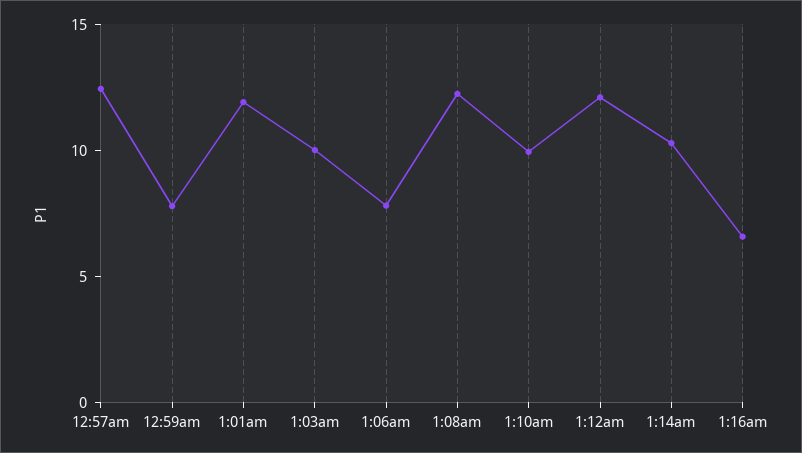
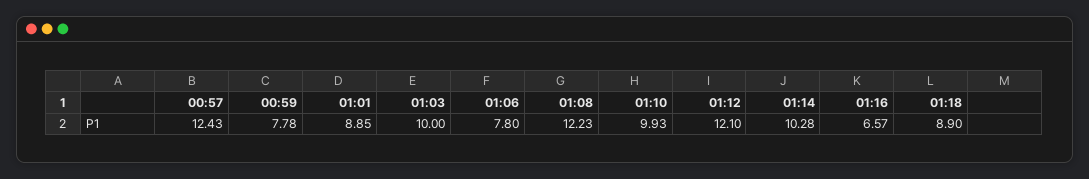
1:01am: 12 -> 8.85
01:18: none -> 8.9

